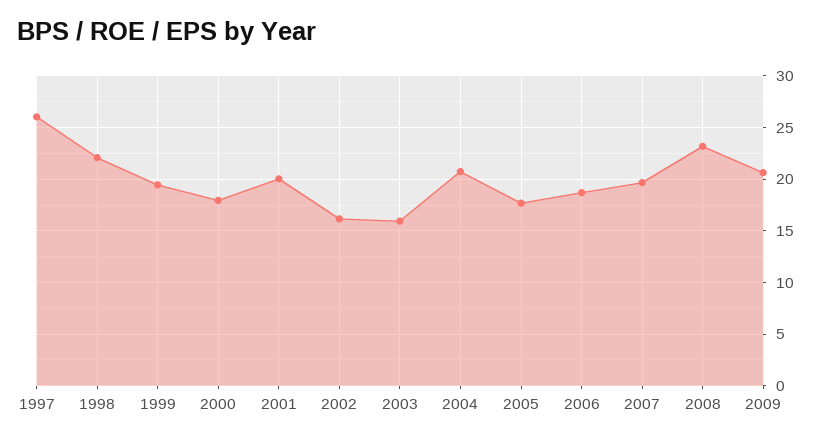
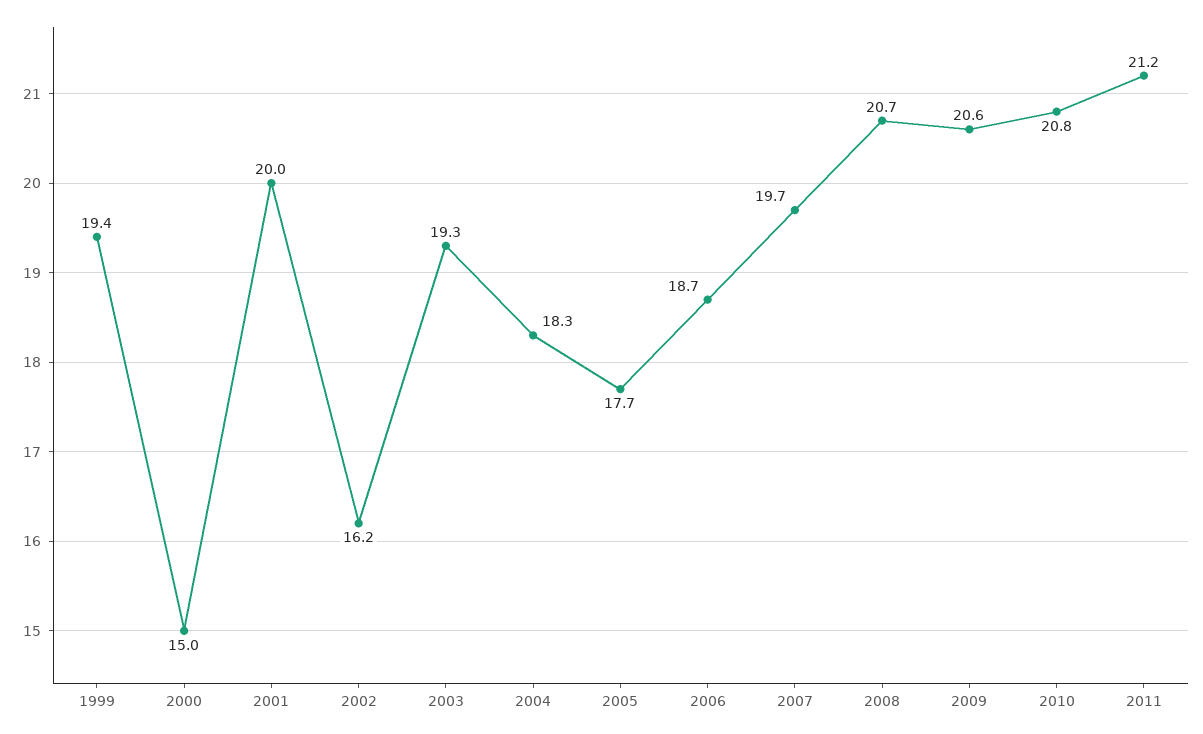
1997: 26 -> none
1998: 22 -> none
2000: 18 -> 15
2003: 16 -> 19.3
2004: 21 -> 18.3
2008: 23 -> 20.7
2010: none -> 20.8
2011: none -> 21.2

